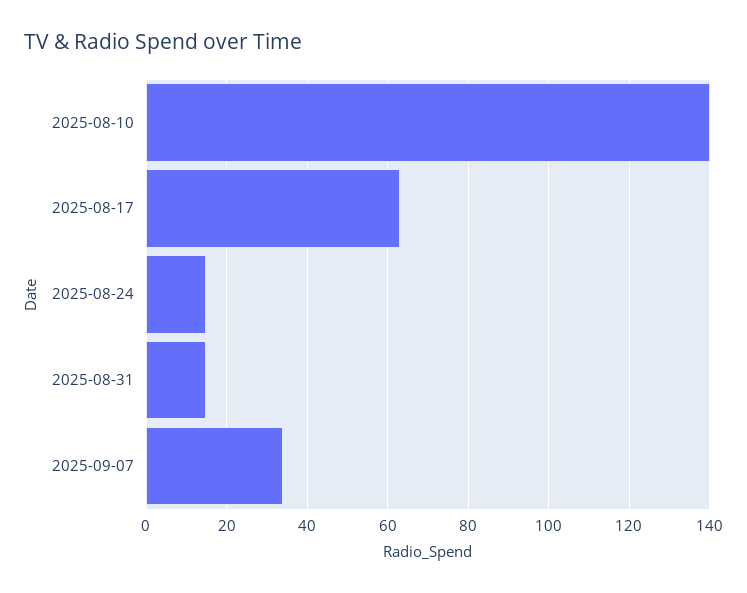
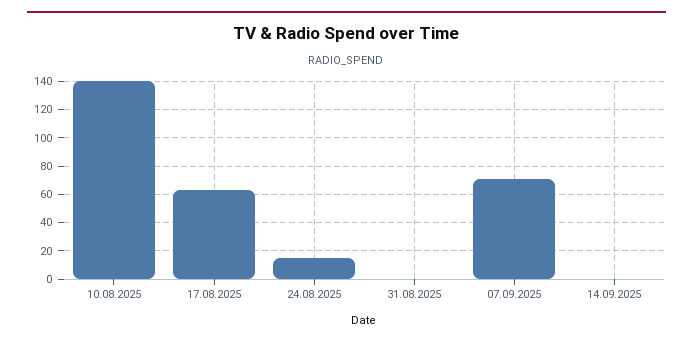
2025-08-31: 15 -> 0
2025-09-07: 35 -> 70
14.09.2025: none -> 0

